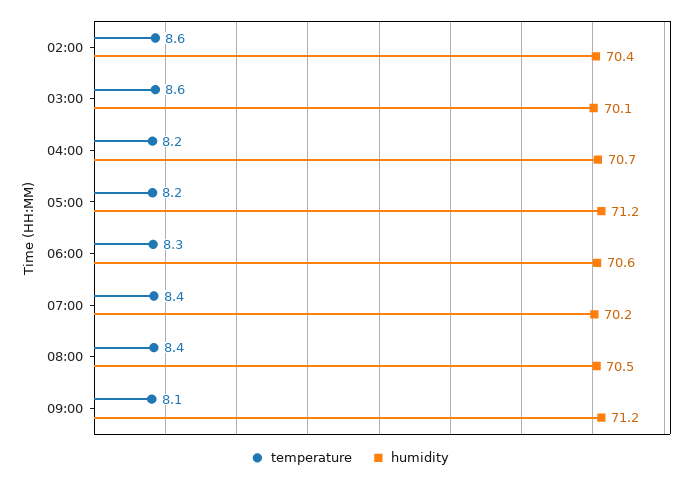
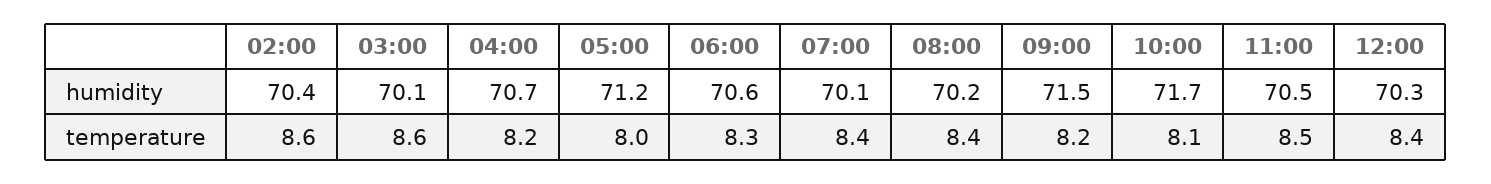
temperature, 05:00: 8.2 -> 8
humidity, 07:00: 70.2 -> 70.1
humidity, 08:00: 70.5 -> 70.2
temperature, 09:00: 8.1 -> 8.2
humidity, 09:00: 71.2 -> 71.5
humidity, 10:00: none -> 71.7
humidity, 11:00: none -> 70.5
humidity, 12:00: none -> 70.3
temperature, 10:00: none -> 8.1
temperature, 11:00: none -> 8.5
temperature, 12:00: none -> 8.4

